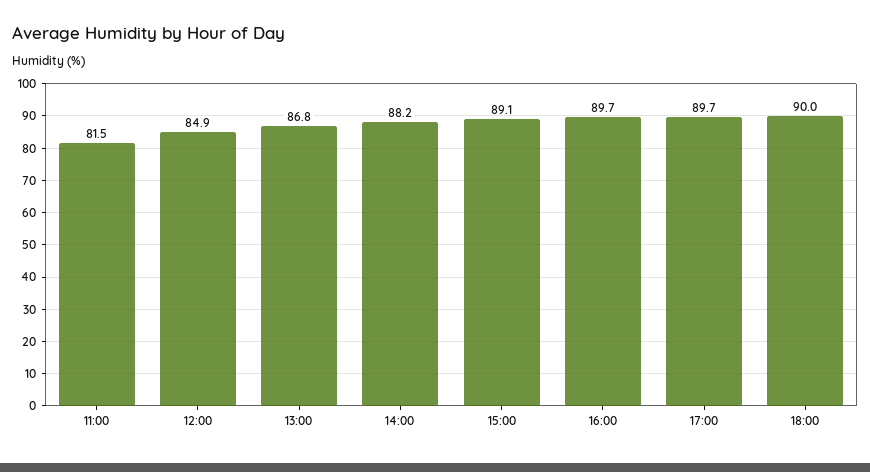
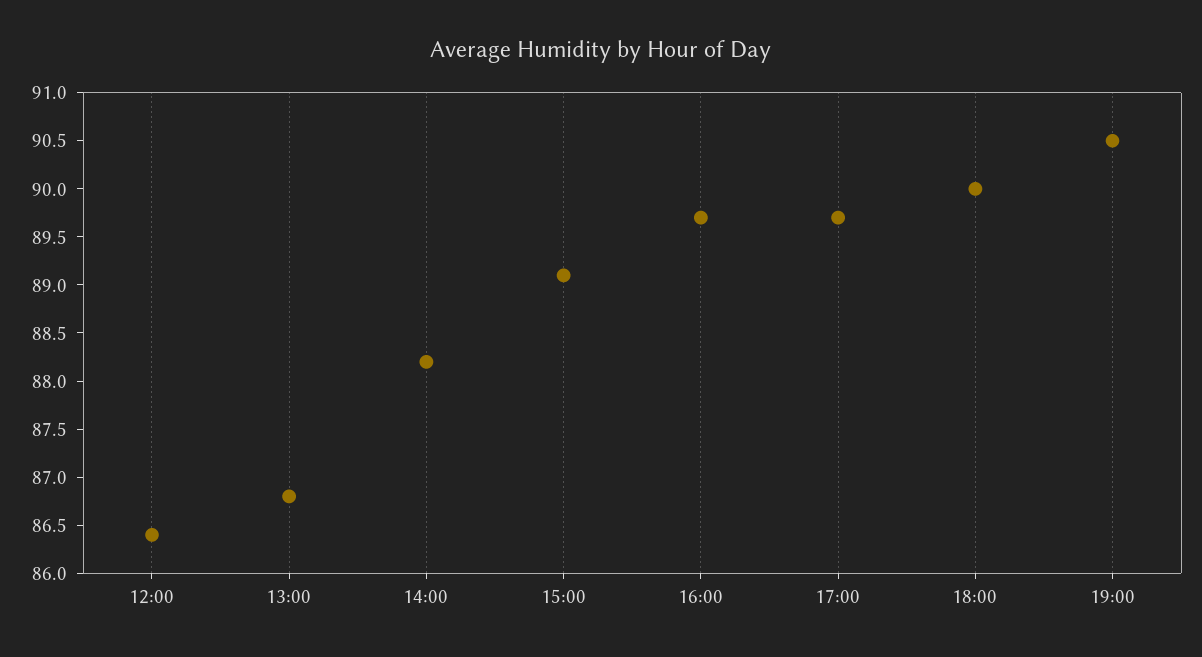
11:00: 81.5 -> none
12:00: 84.9 -> 86.4
19:00: none -> 90.5

